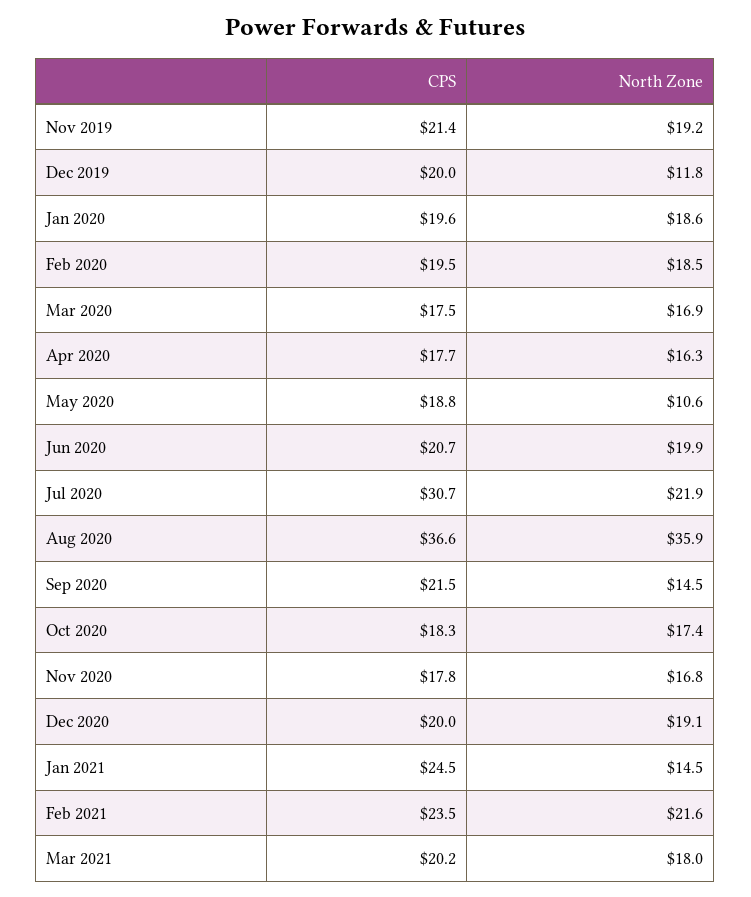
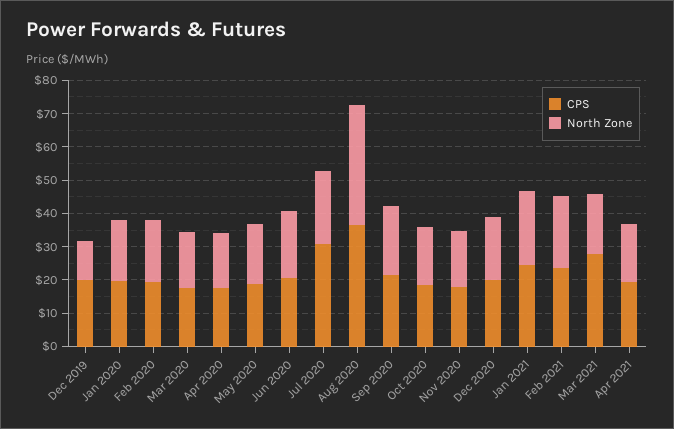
CPS, Nov 2019: 21.4 -> none
North Zone, Nov 2019: 19.2 -> none
North Zone, May 2020: 10.6 -> 17.5
North Zone, Sep 2020: 14.5 -> 20
North Zone, Jan 2021: 14.5 -> 22.5
CPS, Mar 2021: 20.2 -> 27.5
CPS, Apr 2021: none -> 20
North Zone, Apr 2021: none -> 17.5

